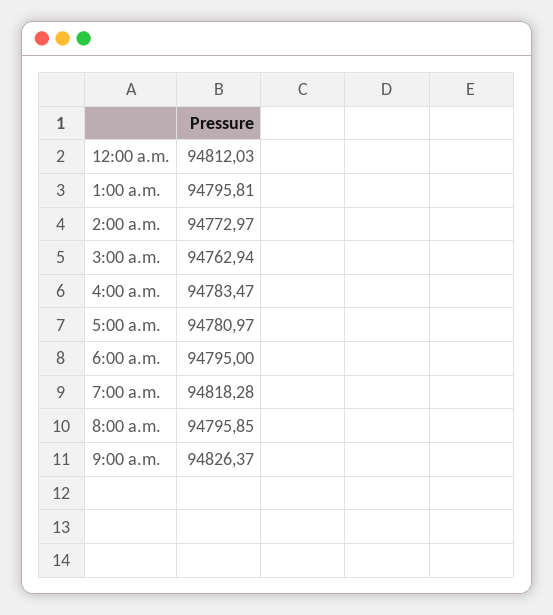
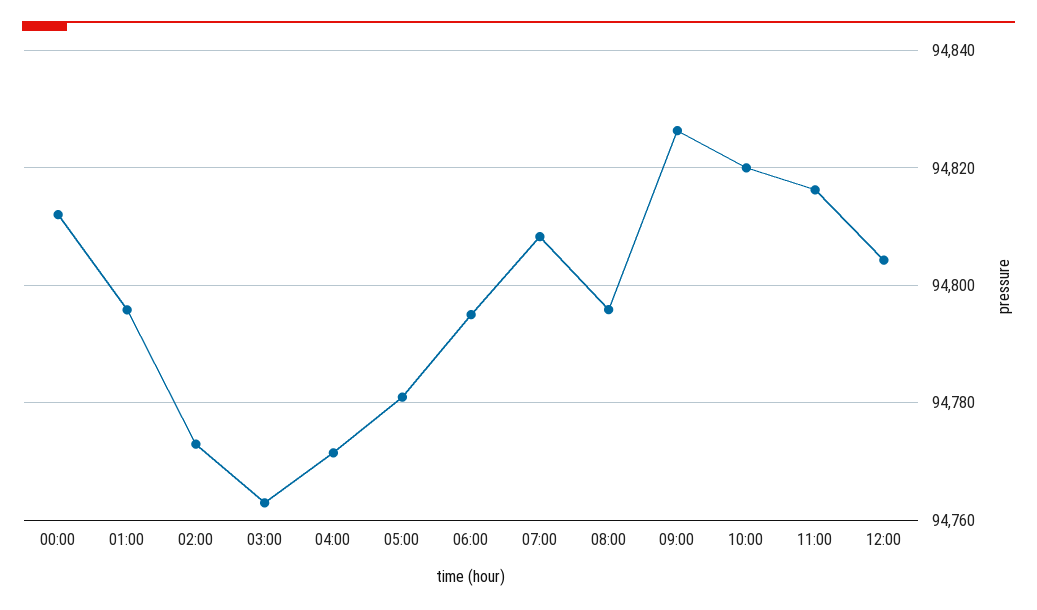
4:00 a.m.: 94783.47 -> 94772
7:00 a.m.: 94818.28 -> 94808
10:00: none -> 94820
11:00: none -> 94816
12:00: none -> 94804

